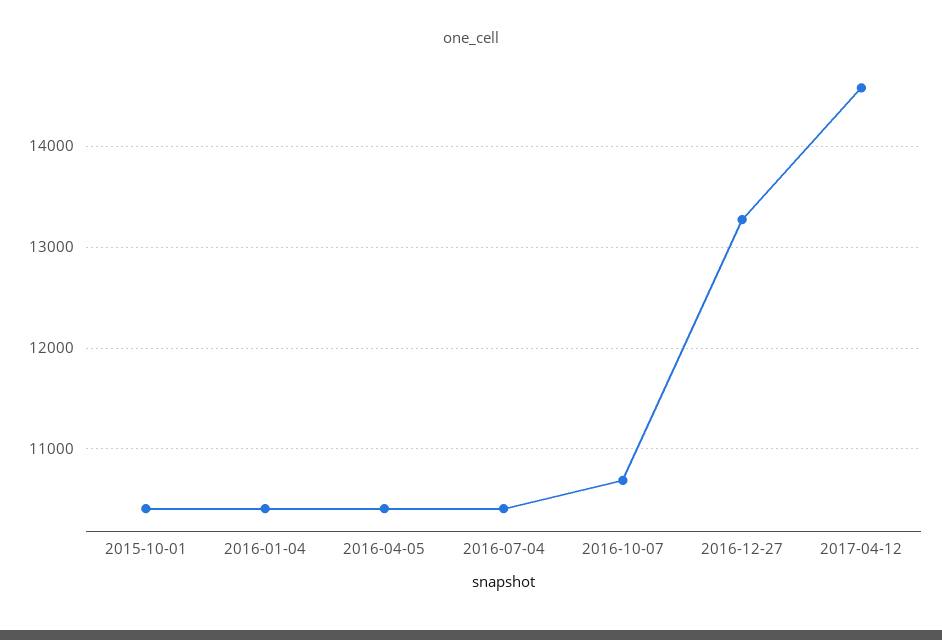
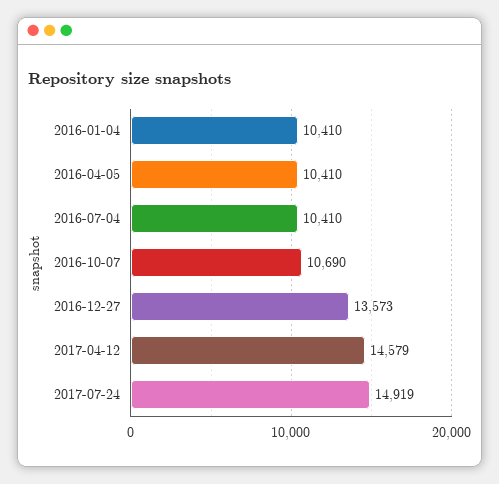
2015-10-01: 10400 -> none
2016-12-27: 13300 -> 13573
2017-07-24: none -> 14919

